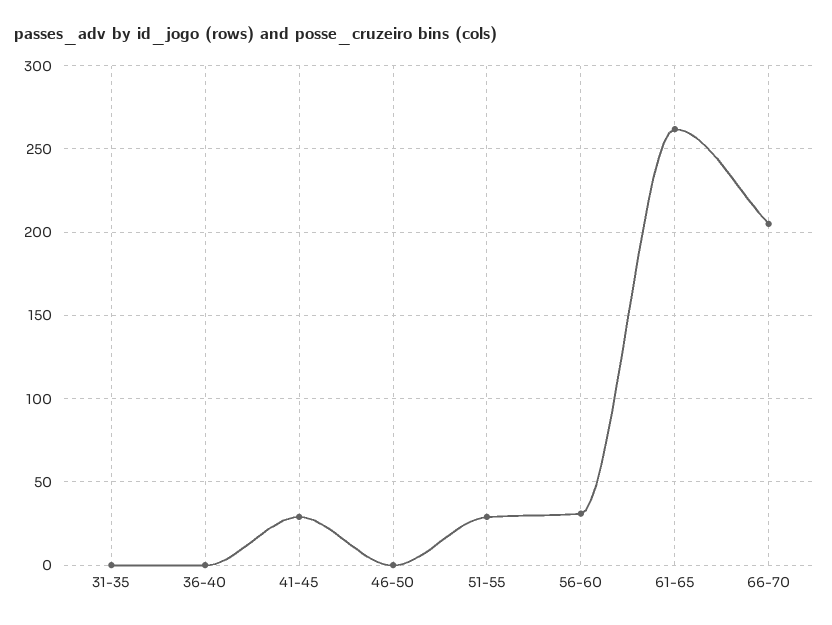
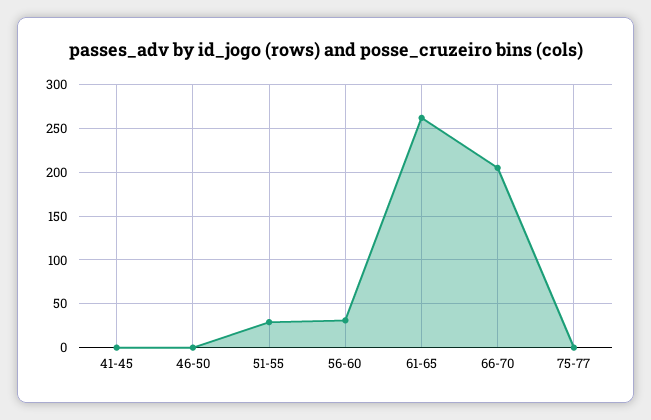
31-35: 0 -> none
36-40: 0 -> none
41-45: 30 -> 0
75-77: none -> 0

